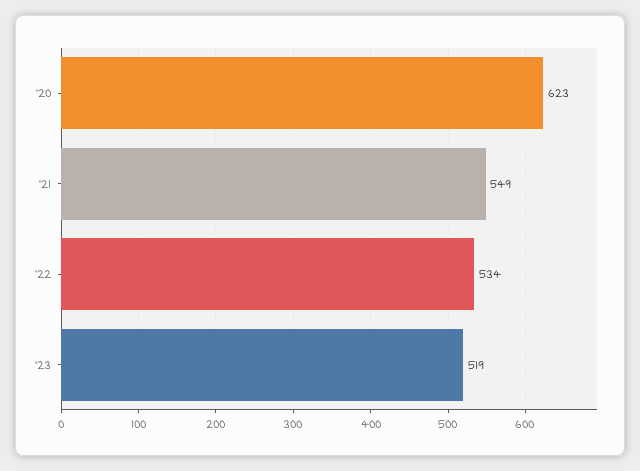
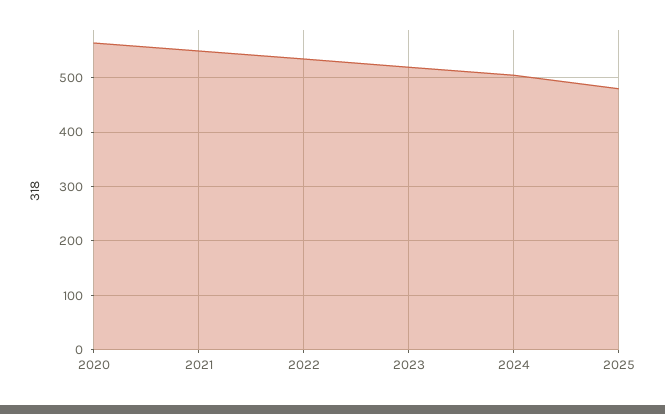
'20: 623 -> 560
2024: none -> 500
2025: none -> 480

